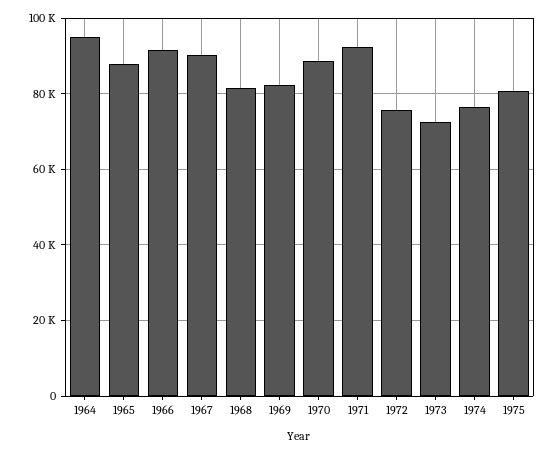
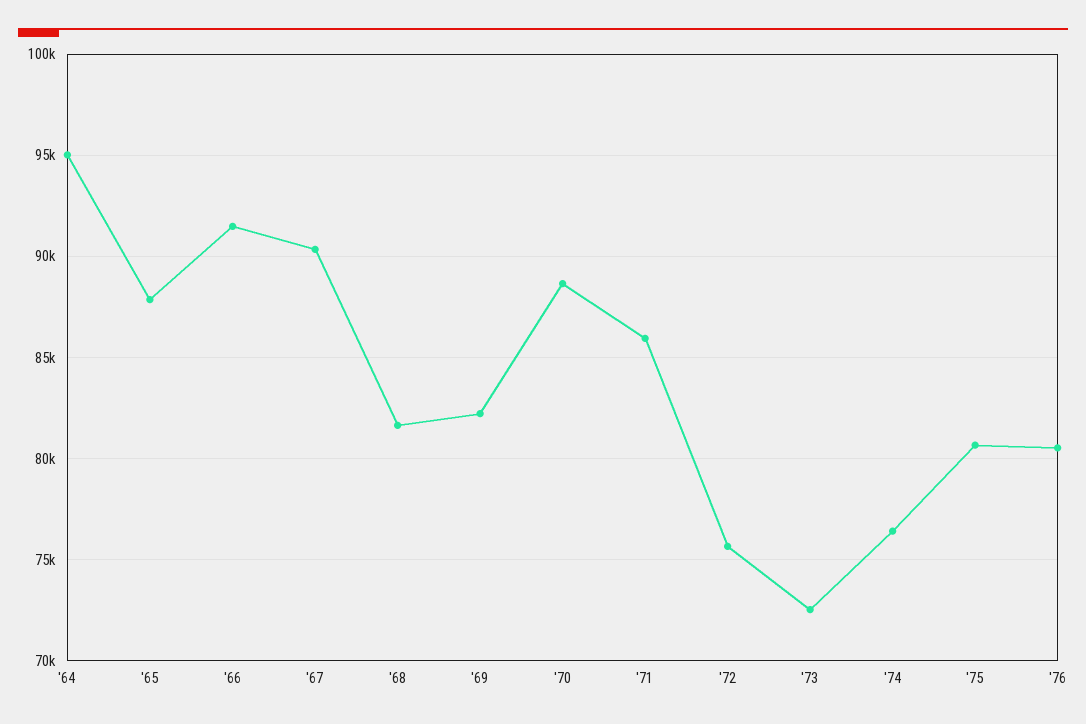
1971: 92000 -> 86000
'76: none -> 80500

